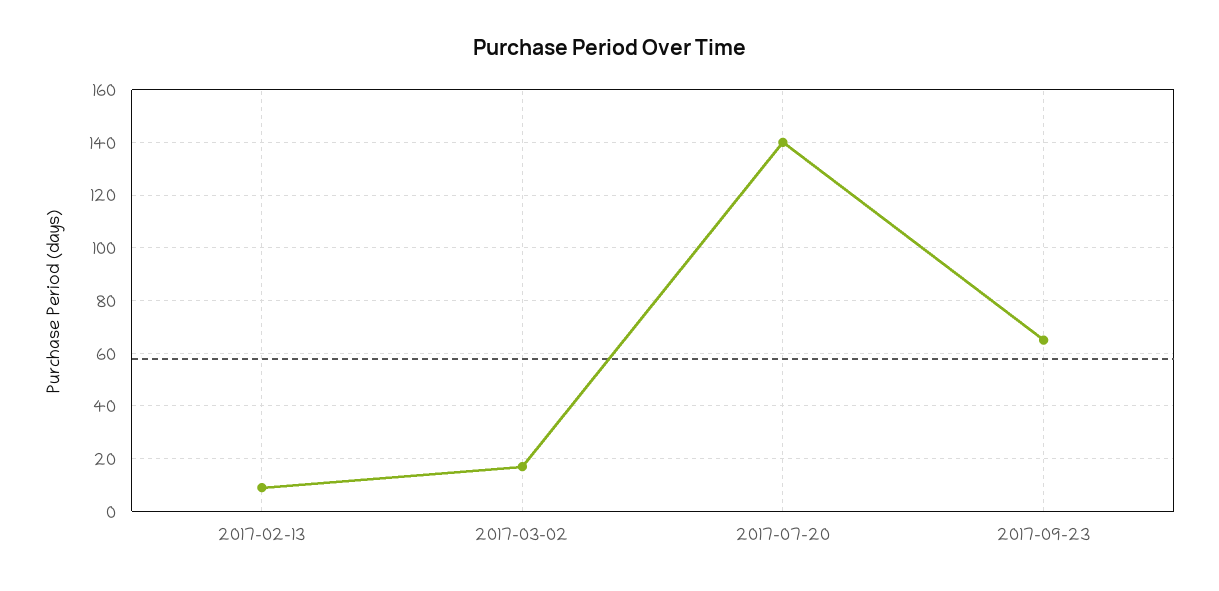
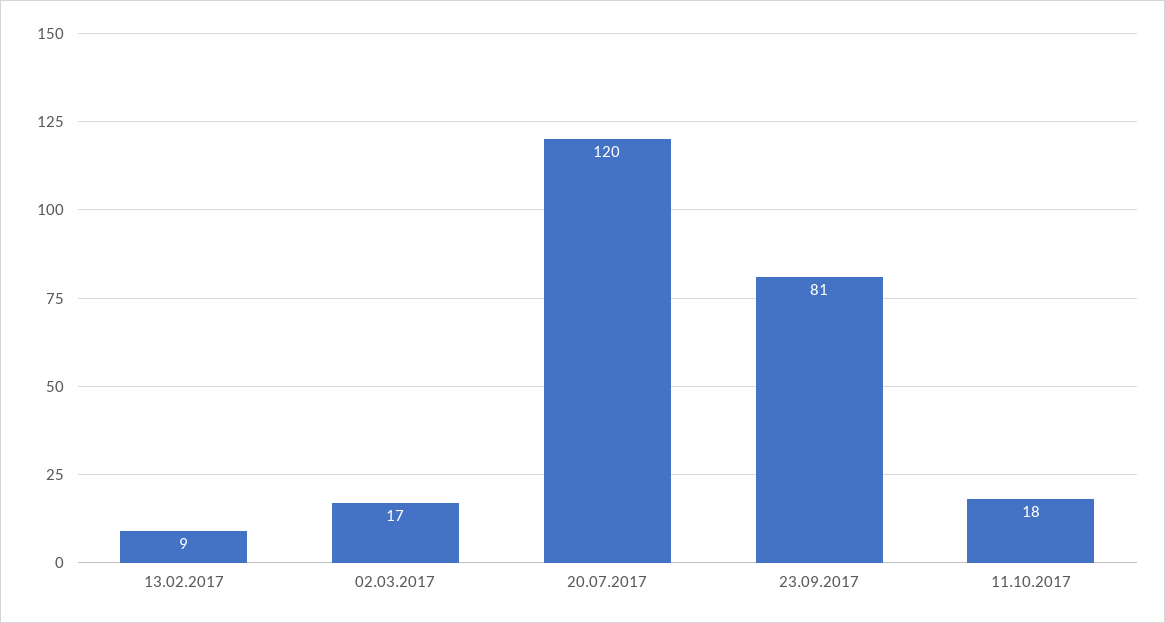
2017-07-20: 140 -> 120
2017-09-23: 65 -> 81
11.10.2017: none -> 18

